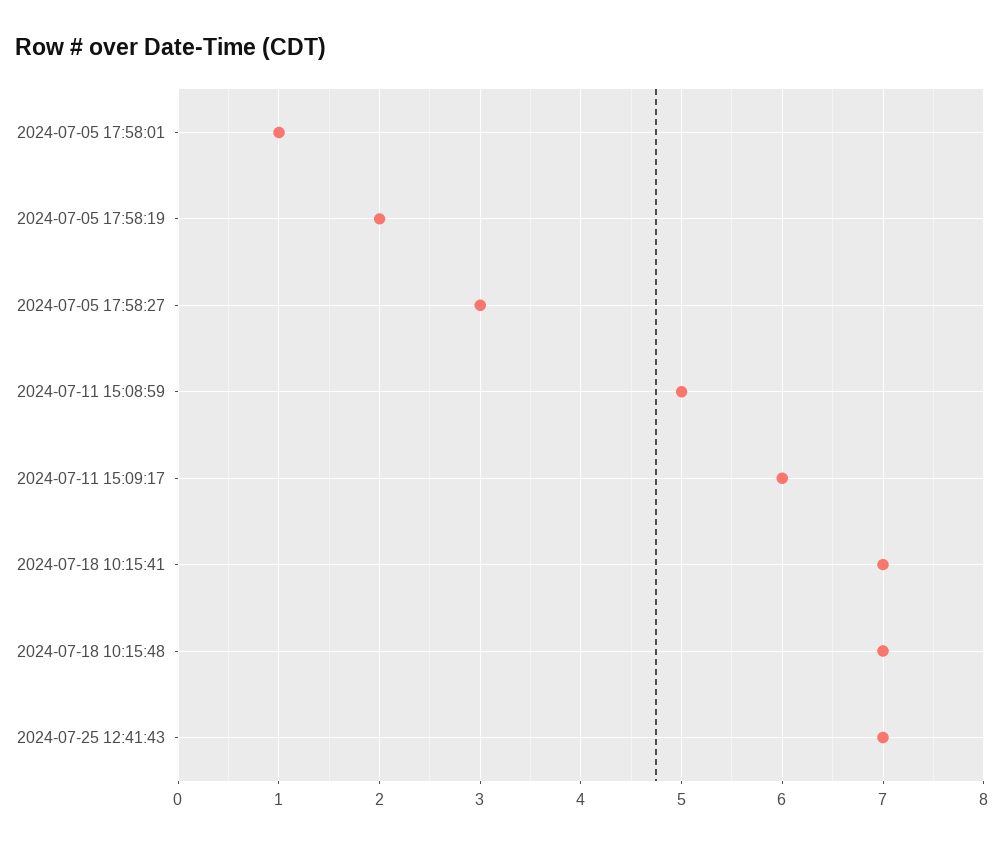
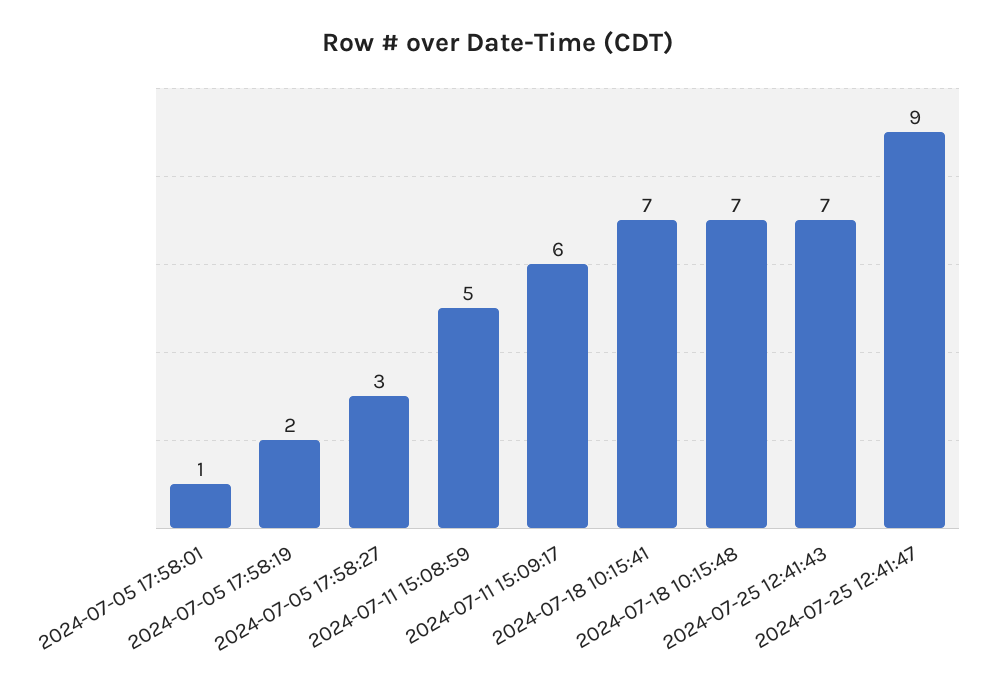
2024-07-25 12:41:47: none -> 9

